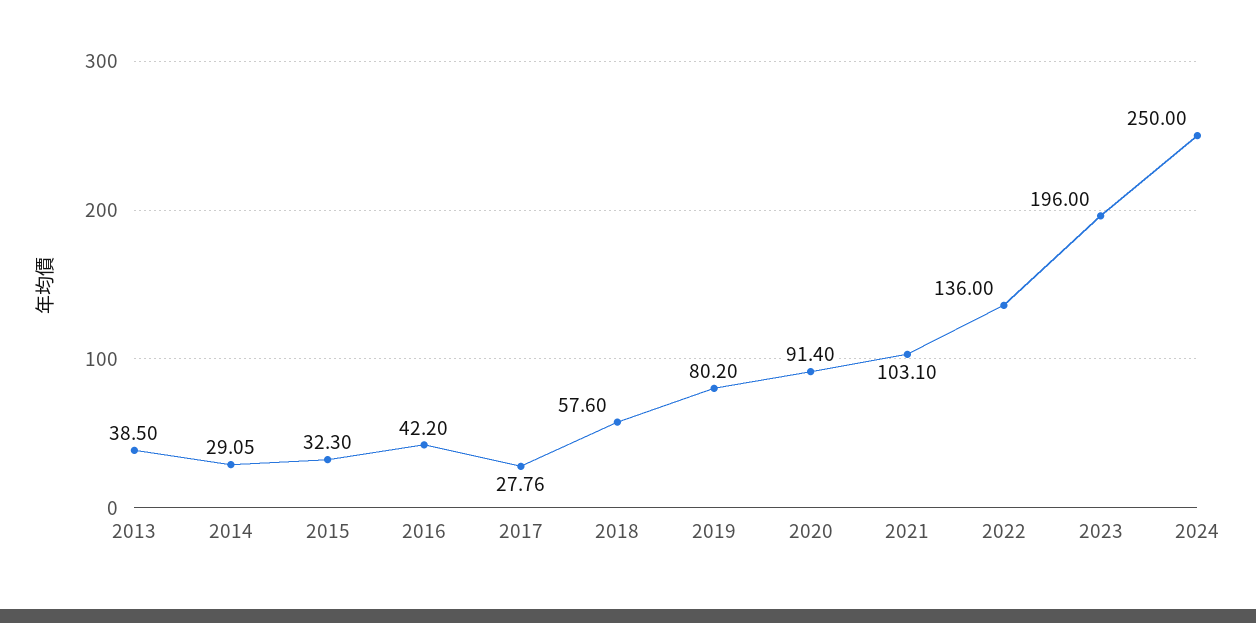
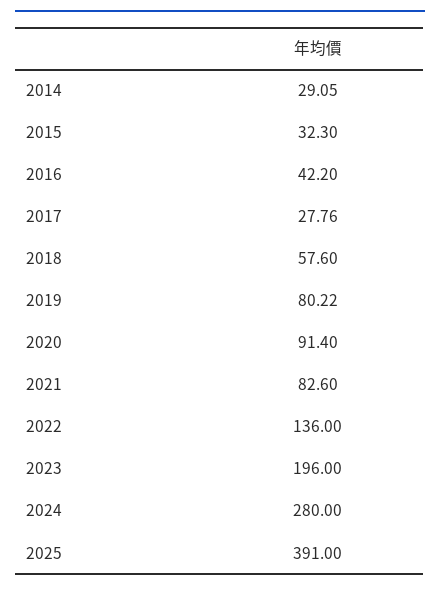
2013: 38.5 -> none
2019: 80.2 -> 80.22
2021: 103.1 -> 82.6
2024: 250 -> 280
2025: none -> 391

